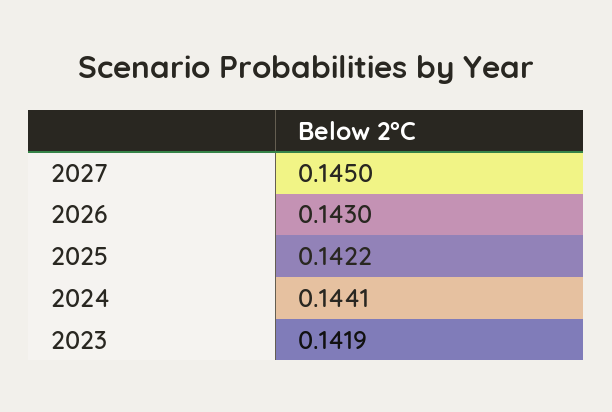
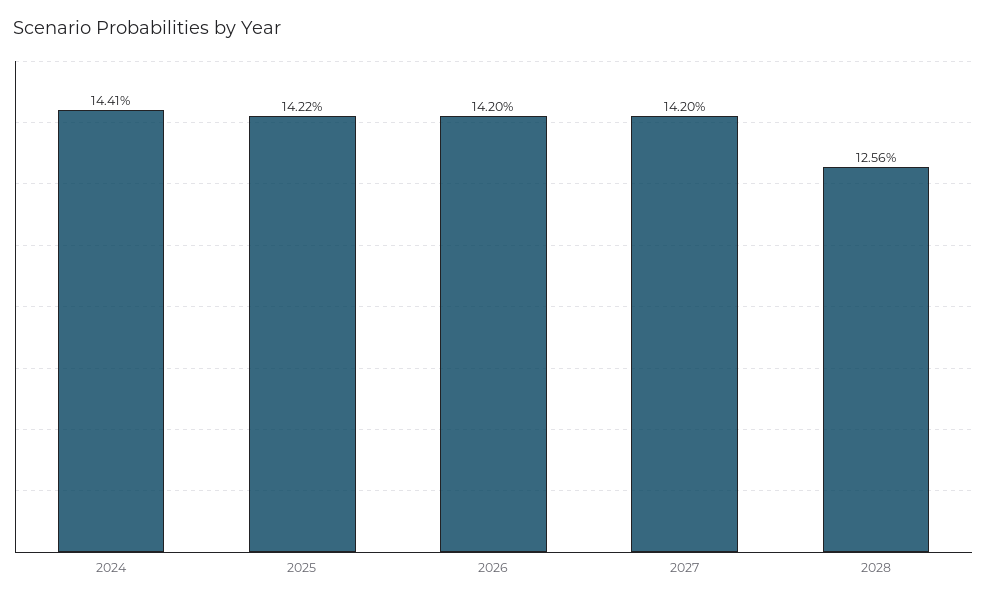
2027: 0.145 -> 0.142
2026: 0.143 -> 0.142
2023: 0.1419 -> none
2028: none -> 0.1256

